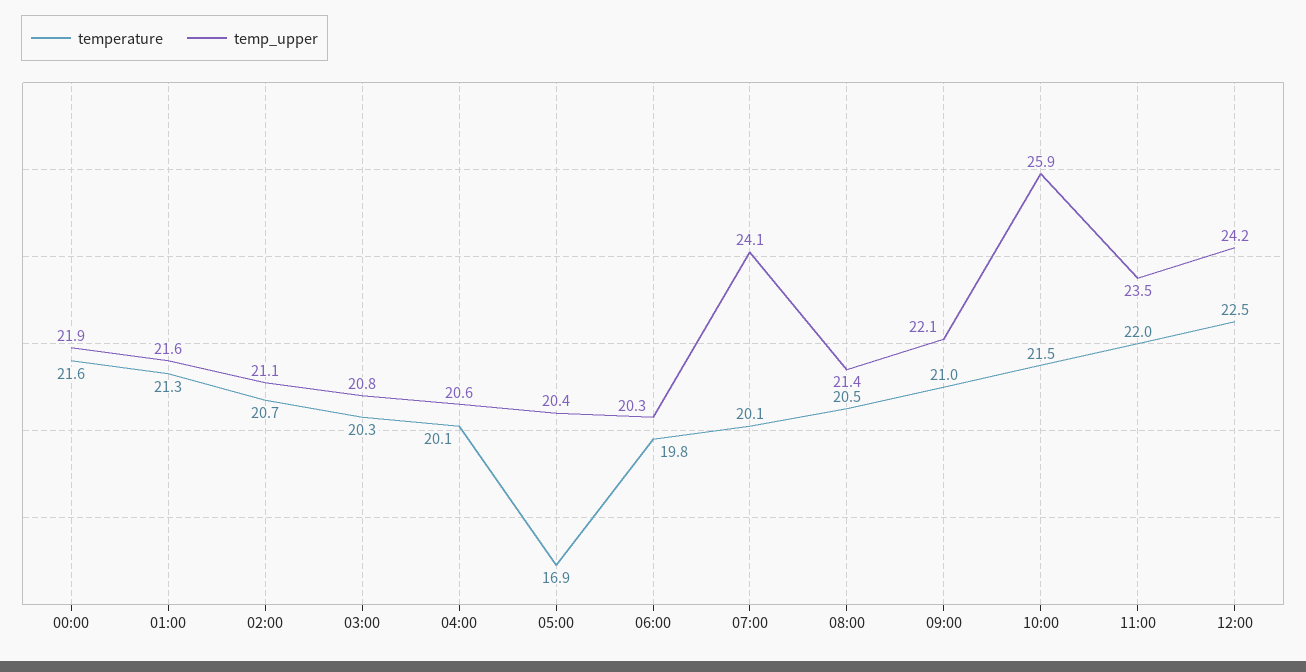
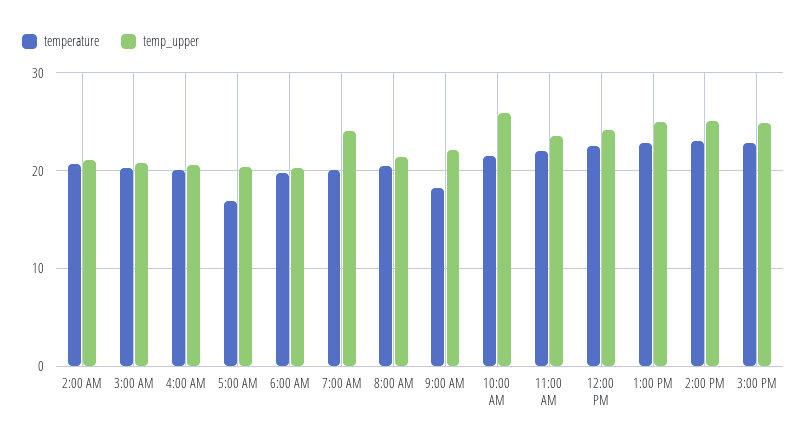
temperature, 00:00: 21.6 -> none
temp_upper, 00:00: 21.9 -> none
temperature, 01:00: 21.3 -> none
temp_upper, 01:00: 21.6 -> none
temperature, 09:00: 21 -> 18
temperature, 1:00 PM: none -> 23
temp_upper, 1:00 PM: none -> 25
temperature, 2:00 PM: none -> 23
temp_upper, 2:00 PM: none -> 25
temperature, 3:00 PM: none -> 23
temp_upper, 3:00 PM: none -> 25

